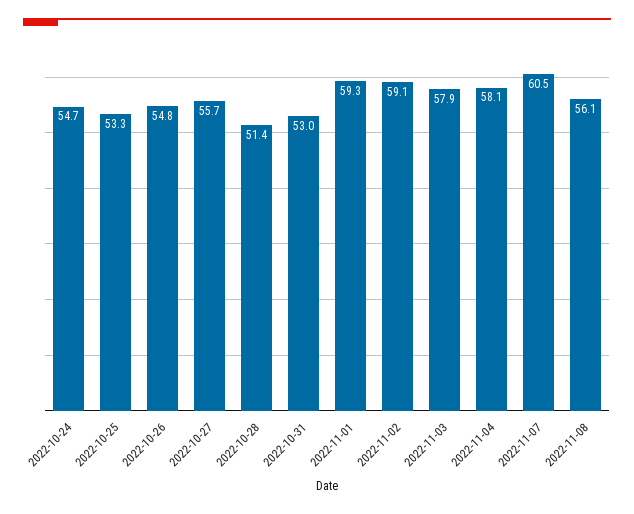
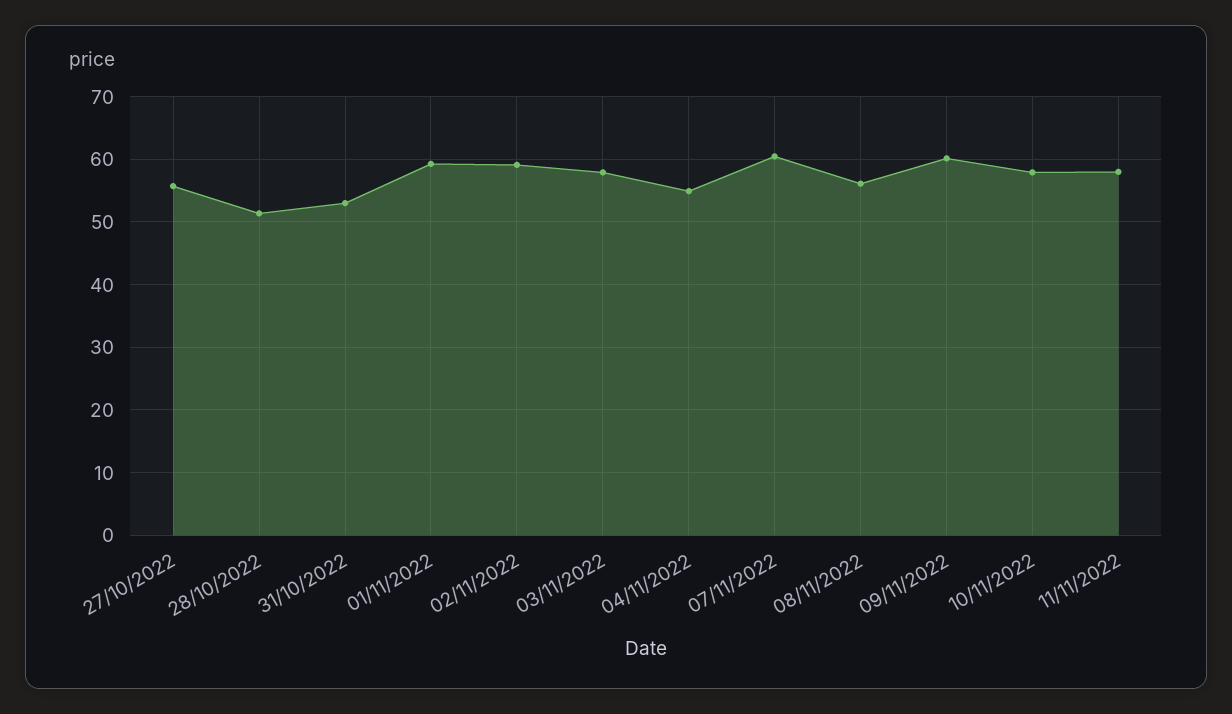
2022-10-24: 54.7 -> none
2022-10-25: 53.3 -> none
2022-10-26: 54.8 -> none
2022-11-04: 58.1 -> 55
09/11/2022: none -> 60
10/11/2022: none -> 58
11/11/2022: none -> 58

